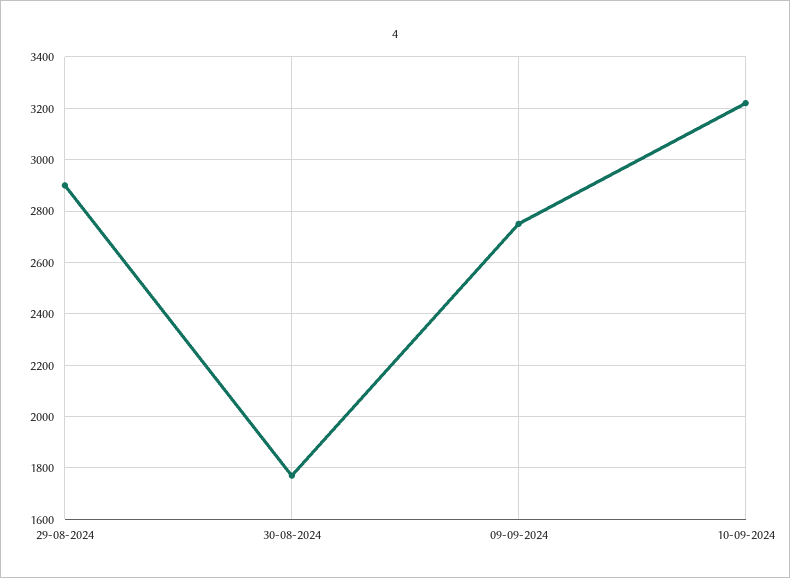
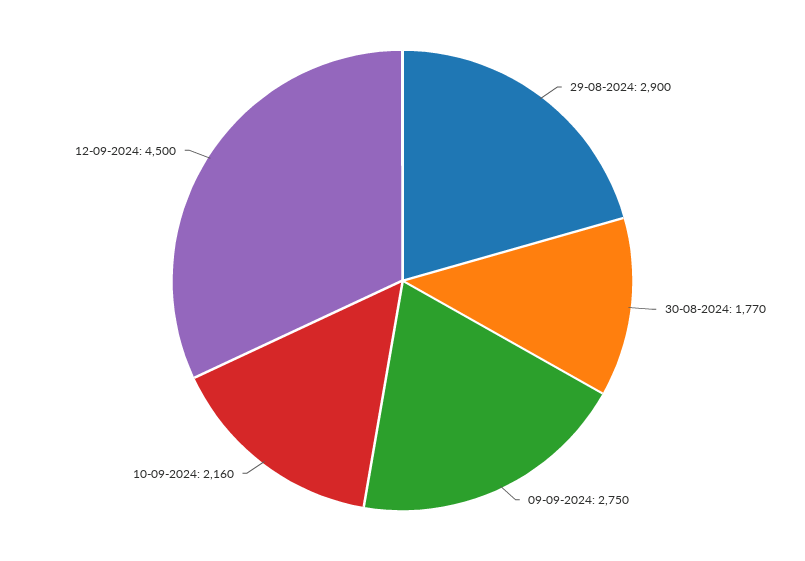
10-09-2024: 3225 -> 2160
12-09-2024: none -> 4500

